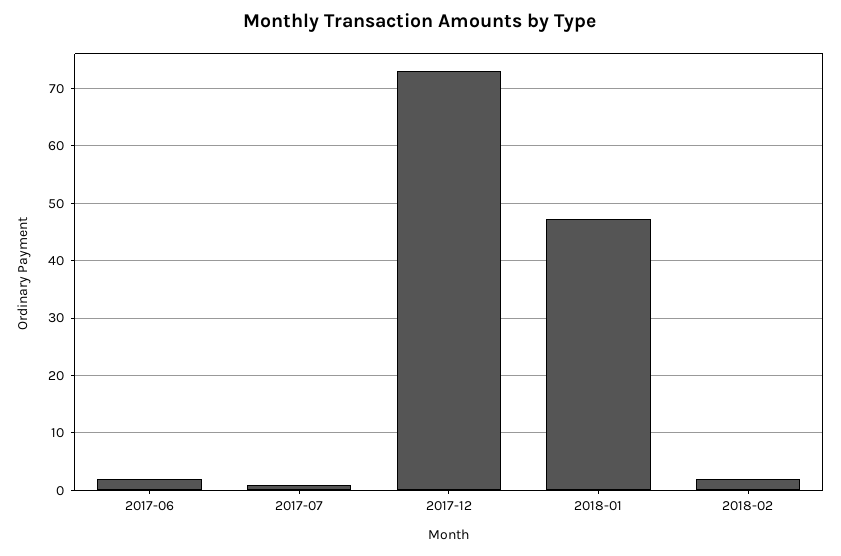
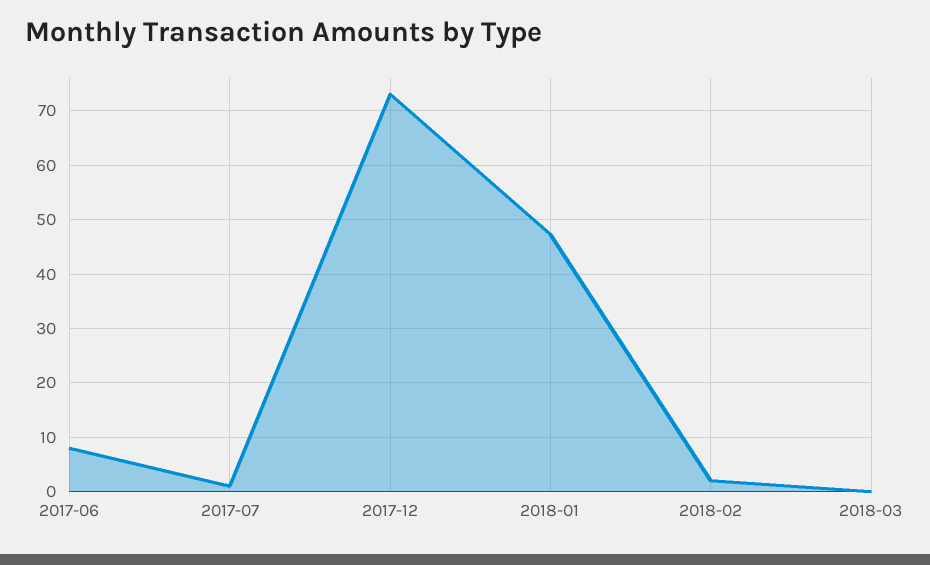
2017-06: 2 -> 8
2018-03: none -> 0

